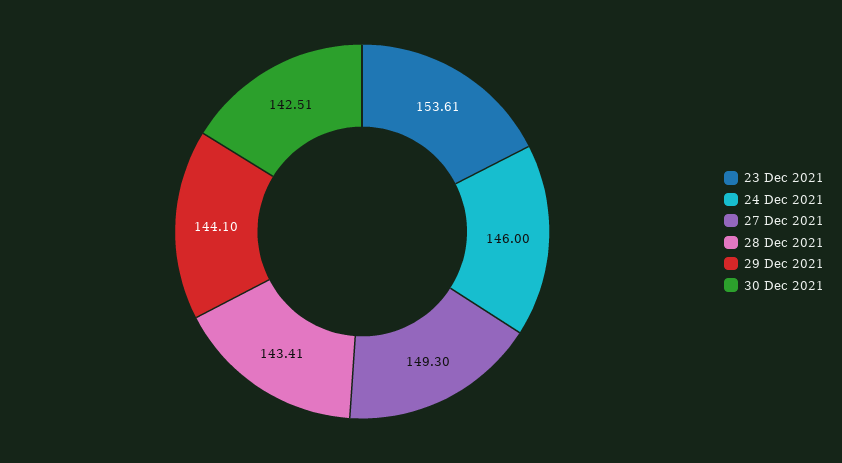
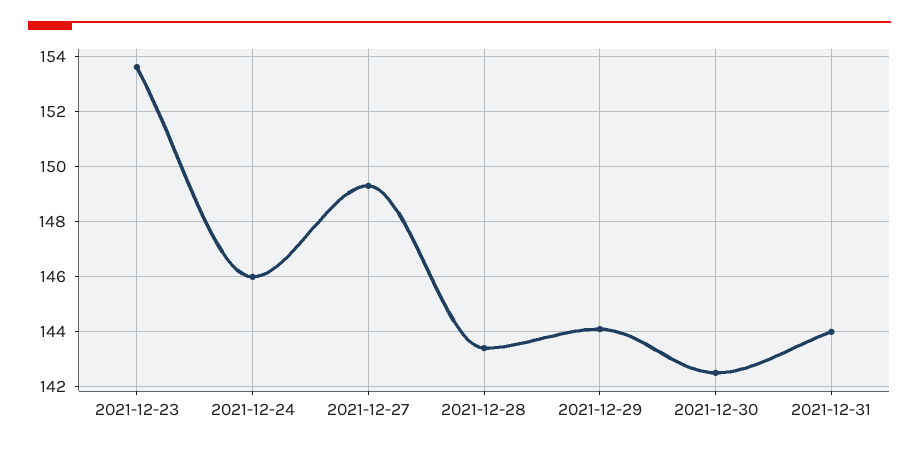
2021-12-31: none -> 144

